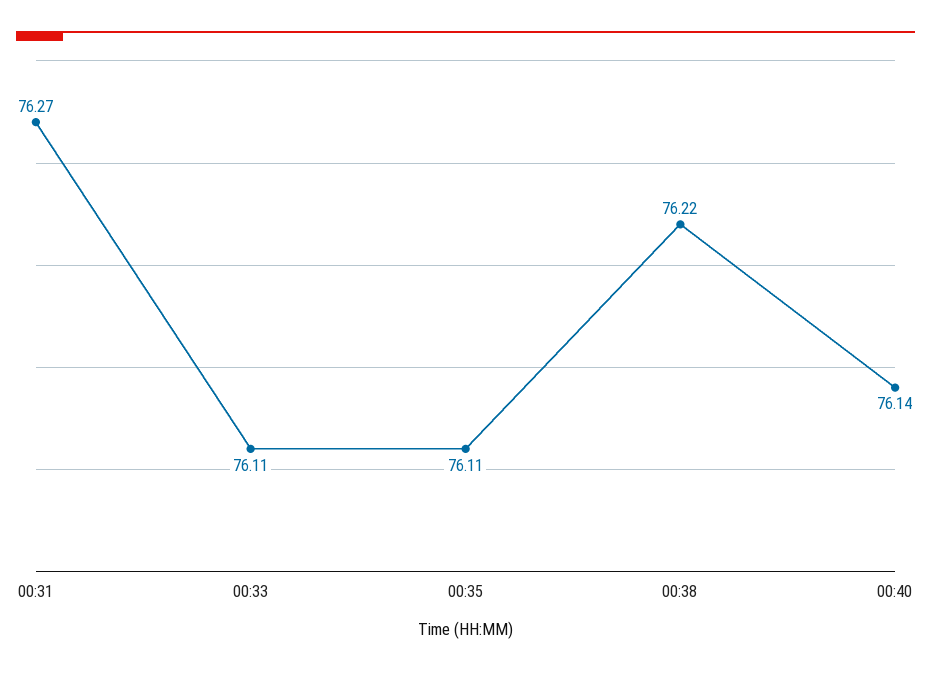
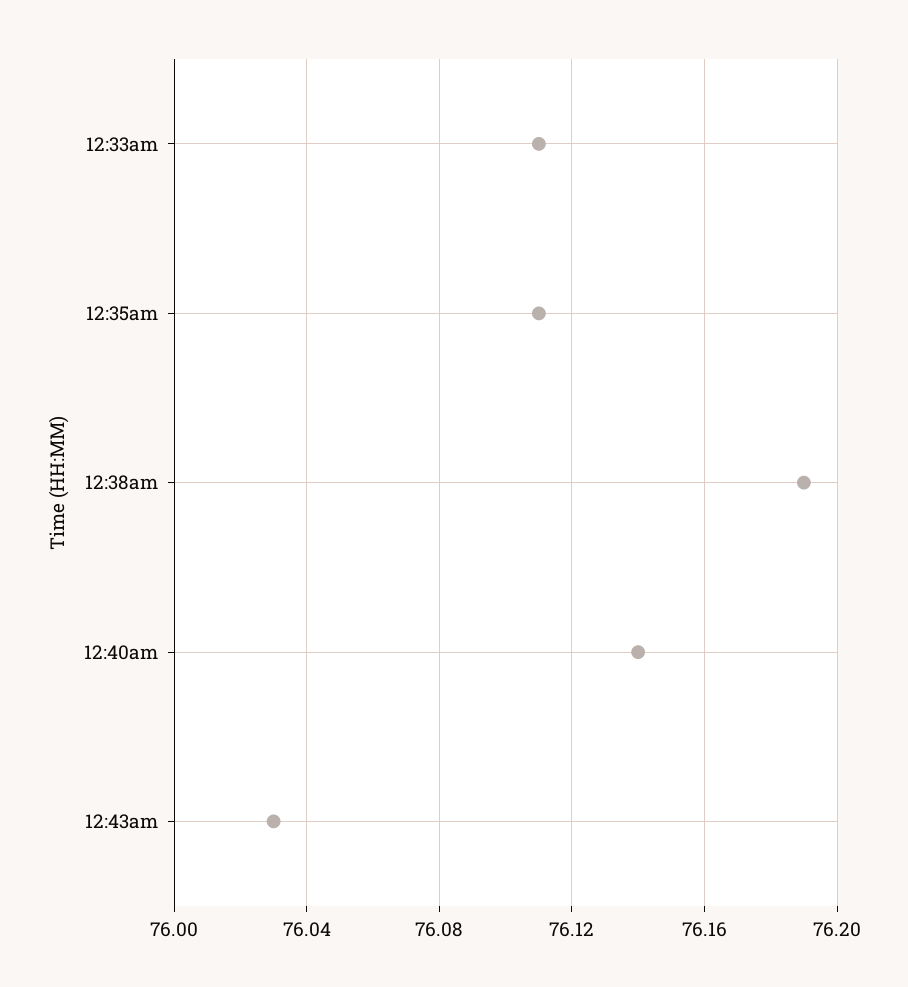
00:31: 76.27 -> none
00:38: 76.22 -> 76.19
12:43am: none -> 76.03

